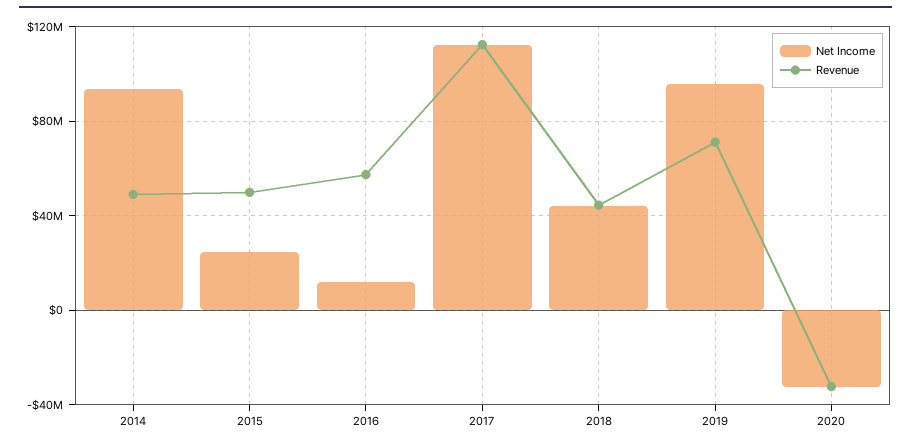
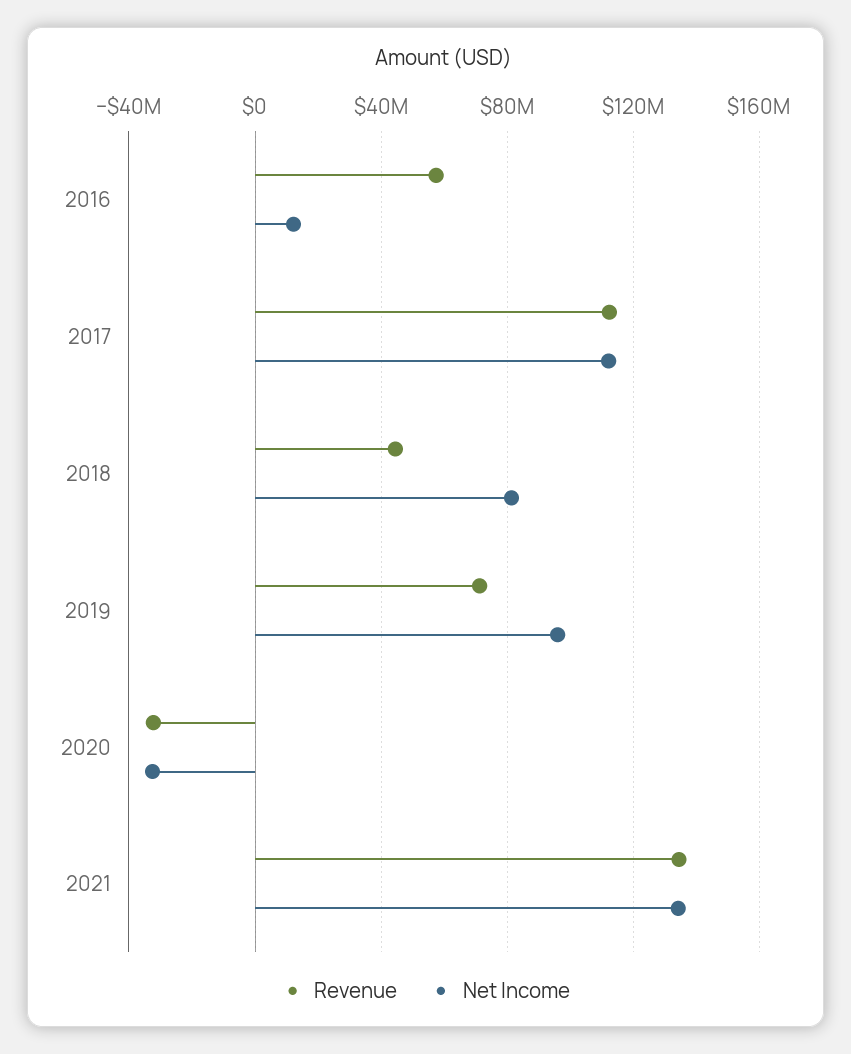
Net Income, 2014: 95000000 -> none
Revenue, 2014: 50000000 -> none
Net Income, 2015: 25000000 -> none
Revenue, 2015: 50000000 -> none
Net Income, 2018: 45000000 -> 80000000
Revenue, 2021: none -> 135000000
Net Income, 2021: none -> 135000000

